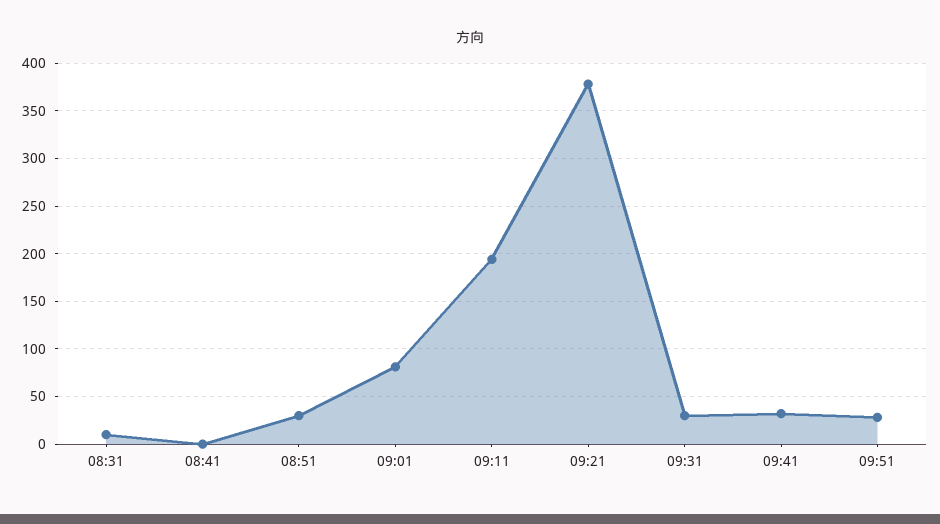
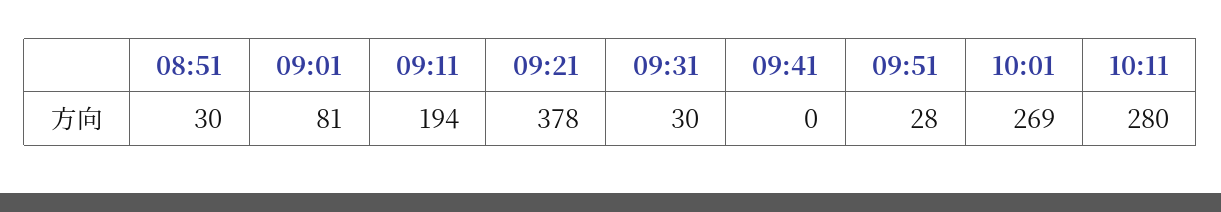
08:31: 10 -> none
08:41: 0 -> none
09:41: 30 -> 0
10:01: none -> 269
10:11: none -> 280

